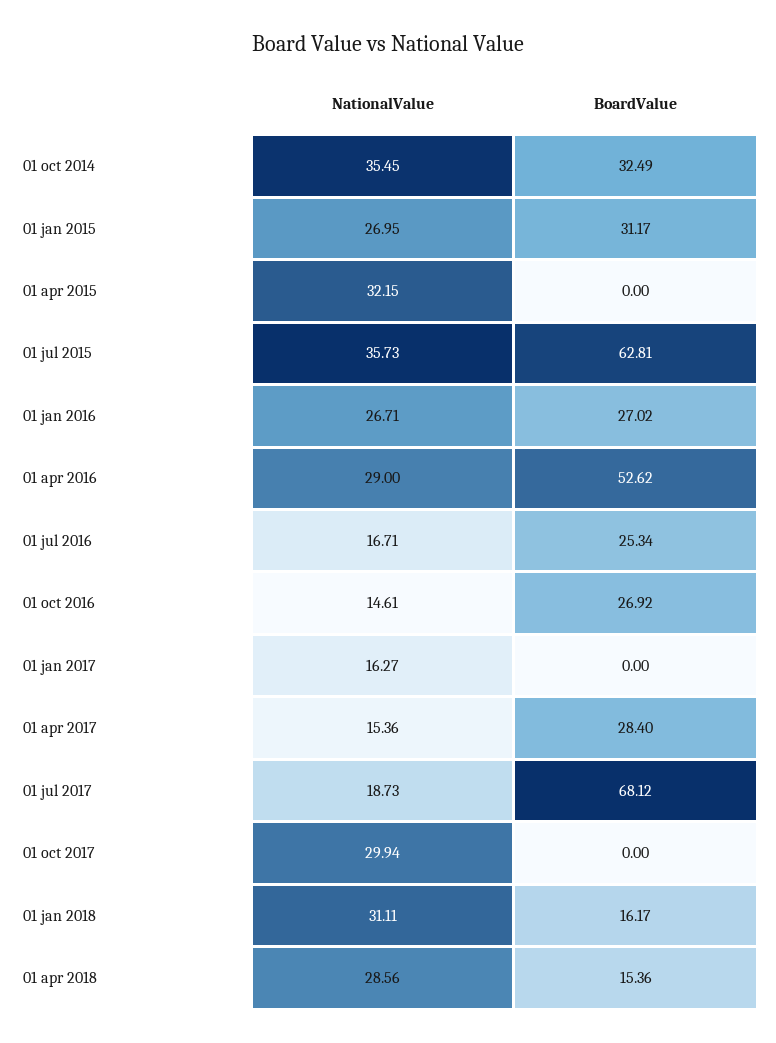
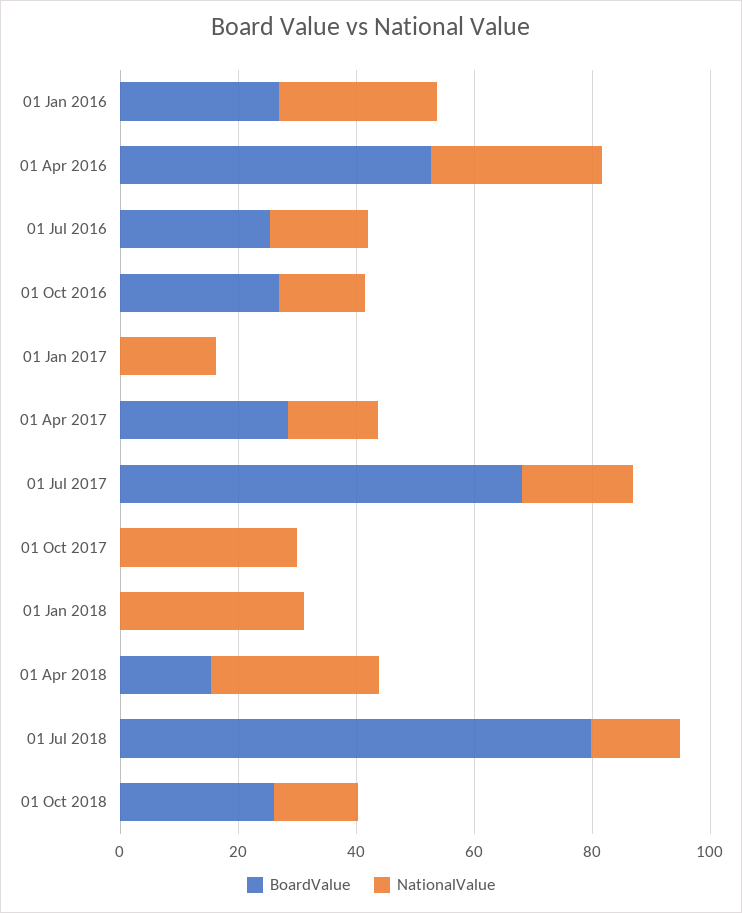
NationalValue, 01 oct 2014: 35.45 -> none
BoardValue, 01 oct 2014: 32.49 -> none
NationalValue, 01 jan 2015: 26.95 -> none
BoardValue, 01 jan 2015: 31.17 -> none
NationalValue, 01 apr 2015: 32.15 -> none
BoardValue, 01 apr 2015: 0 -> none
NationalValue, 01 jul 2015: 35.73 -> none
BoardValue, 01 jul 2015: 62.81 -> none
BoardValue, 01 jan 2018: 16.17 -> 0
BoardValue, 01 Jul 2018: none -> 80
NationalValue, 01 Jul 2018: none -> 15
BoardValue, 01 Oct 2018: none -> 25
NationalValue, 01 Oct 2018: none -> 15

